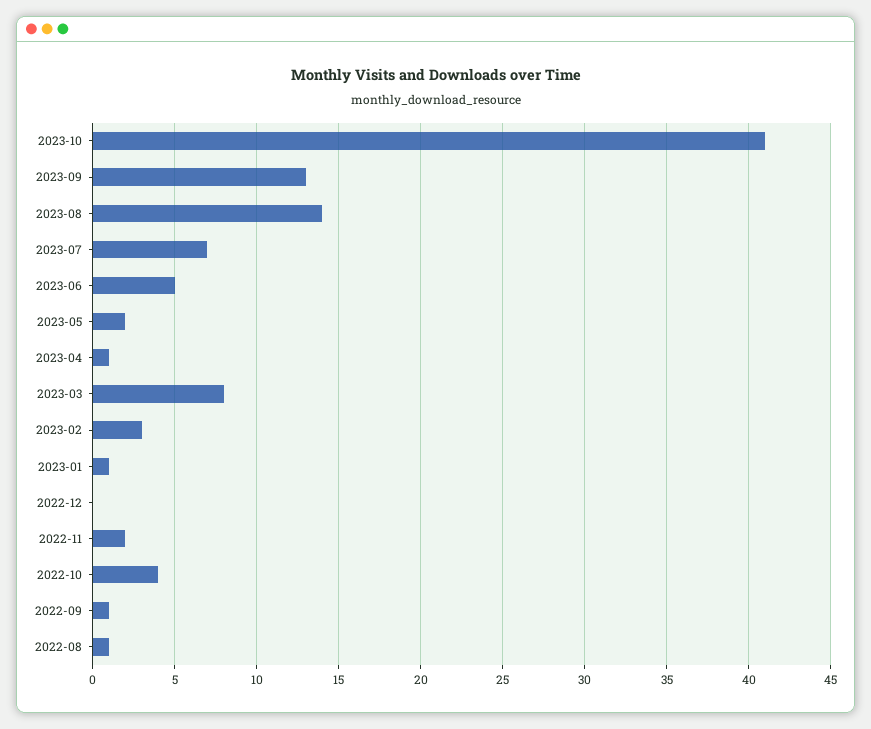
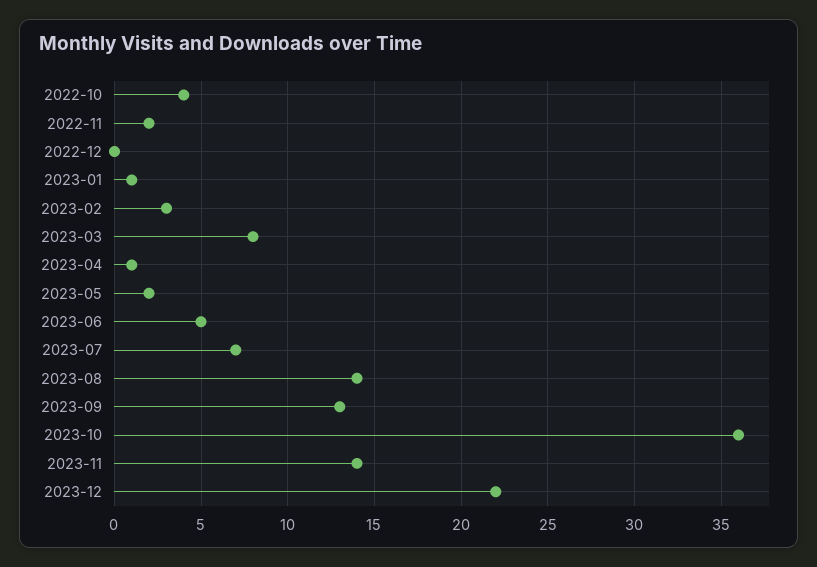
2023-10: 41 -> 36
2022-09: 1 -> none
2022-08: 1 -> none
2023-11: none -> 14
2023-12: none -> 22

